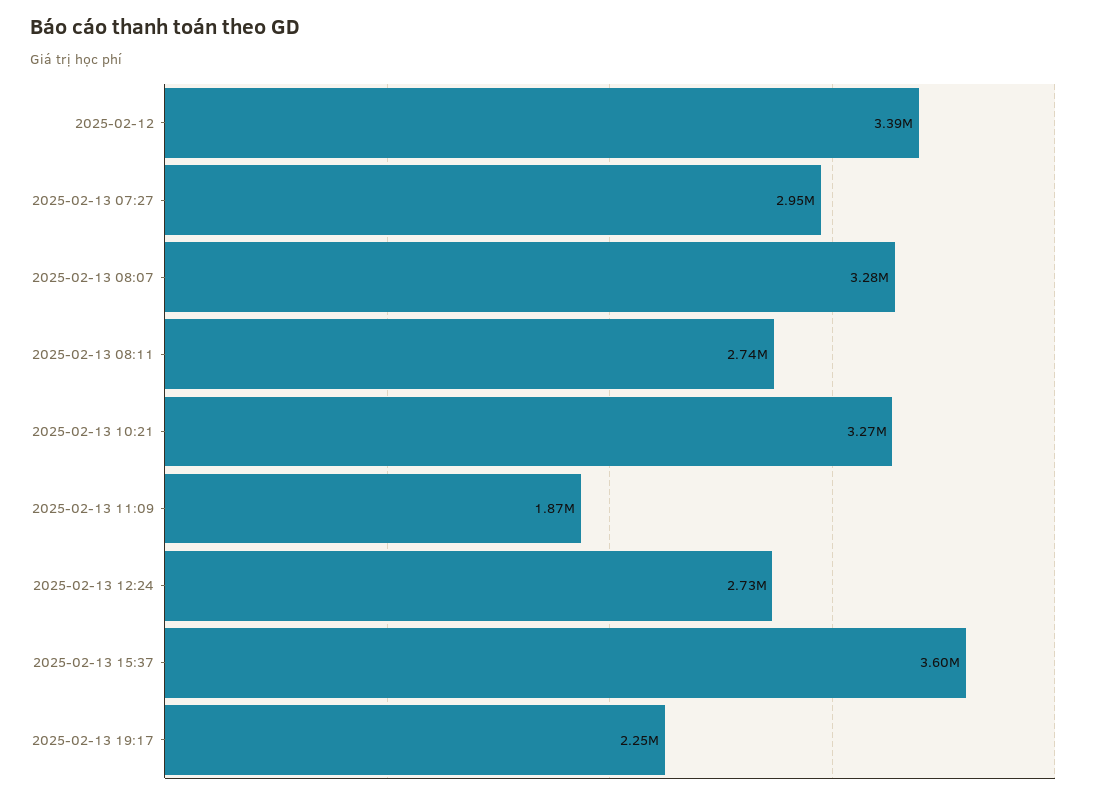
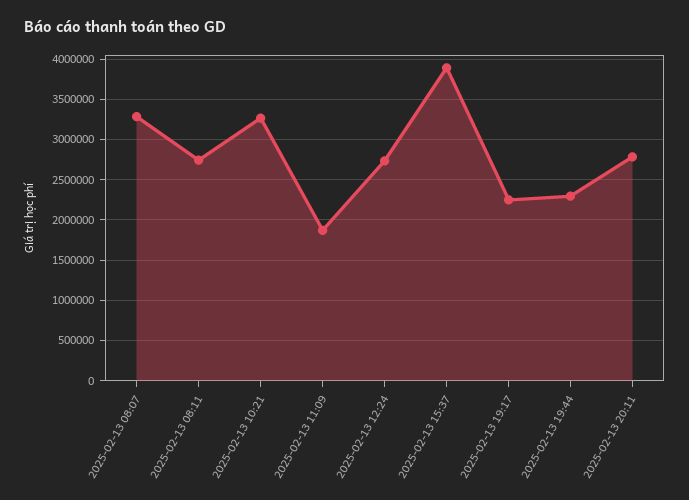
2025-02-12: 3390000 -> none
2025-02-13 07:27: 2950000 -> none
2025-02-13 15:37: 3600000 -> 3900000
2025-02-13 19:44: none -> 2300000
2025-02-13 20:11: none -> 2800000

